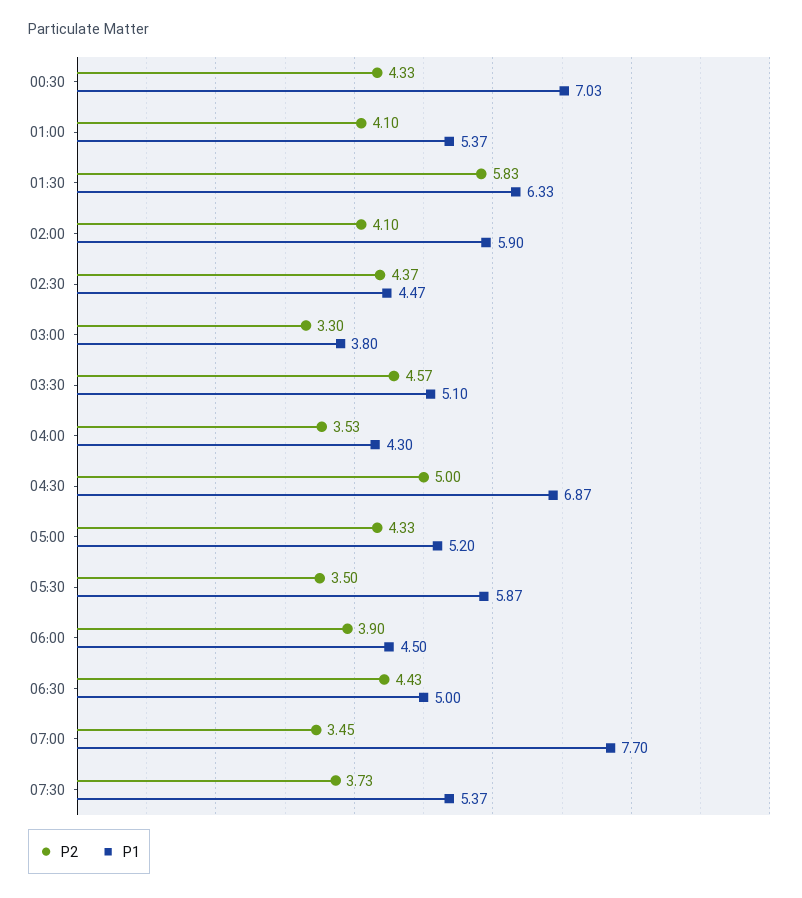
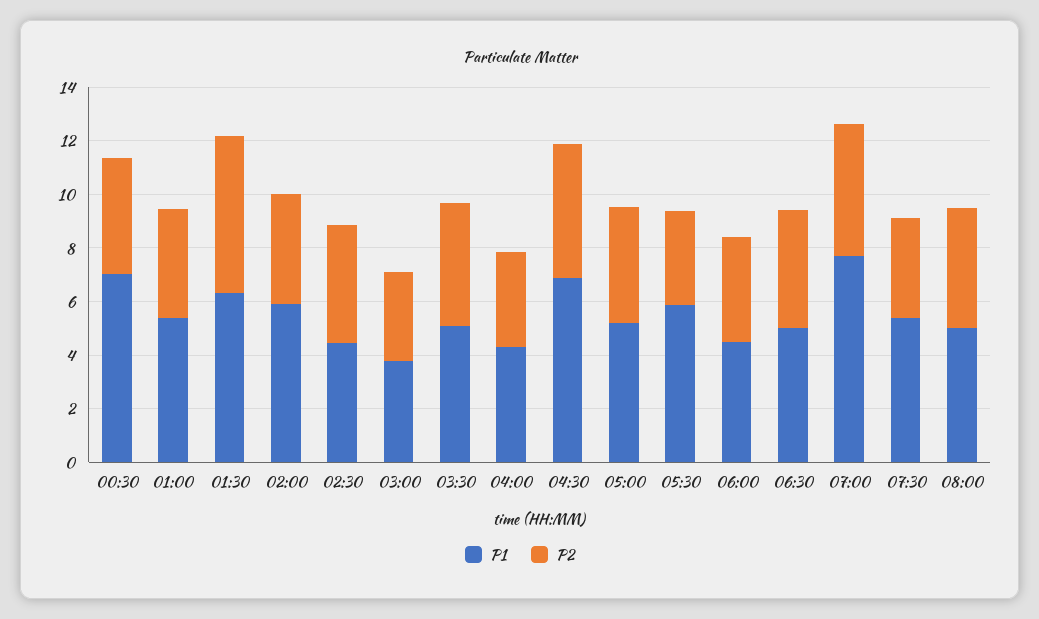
P2, 07:00: 3.45 -> 5
P1, 08:00: none -> 5
P2, 08:00: none -> 4.5

